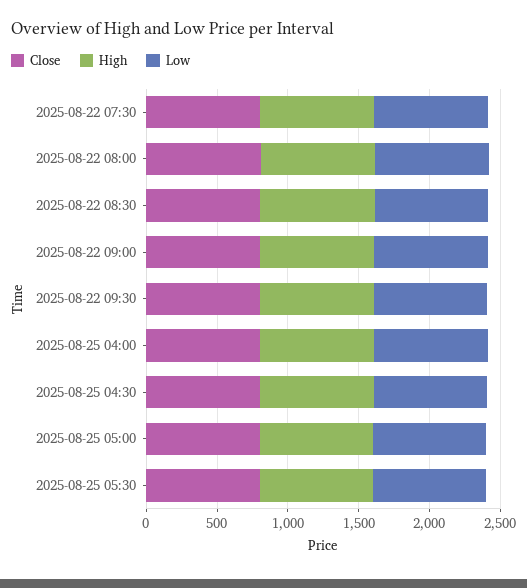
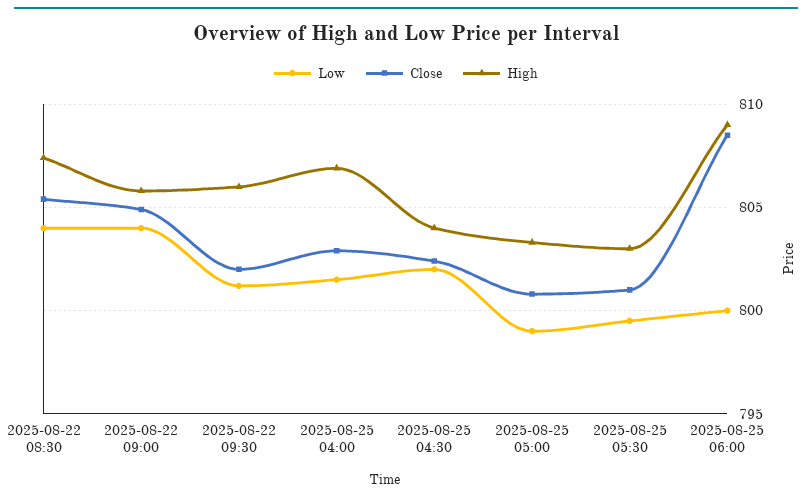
Close, 2025-08-22 07:30: 800 -> none
High, 2025-08-22 07:30: 800 -> none
Low, 2025-08-22 07:30: 800 -> none
Close, 2025-08-22 08:00: 800 -> none
High, 2025-08-22 08:00: 800 -> none
Low, 2025-08-22 08:00: 800 -> none
Low, 2025-08-25 06:00: none -> 800
Close, 2025-08-25 06:00: none -> 808.5
High, 2025-08-25 06:00: none -> 809

